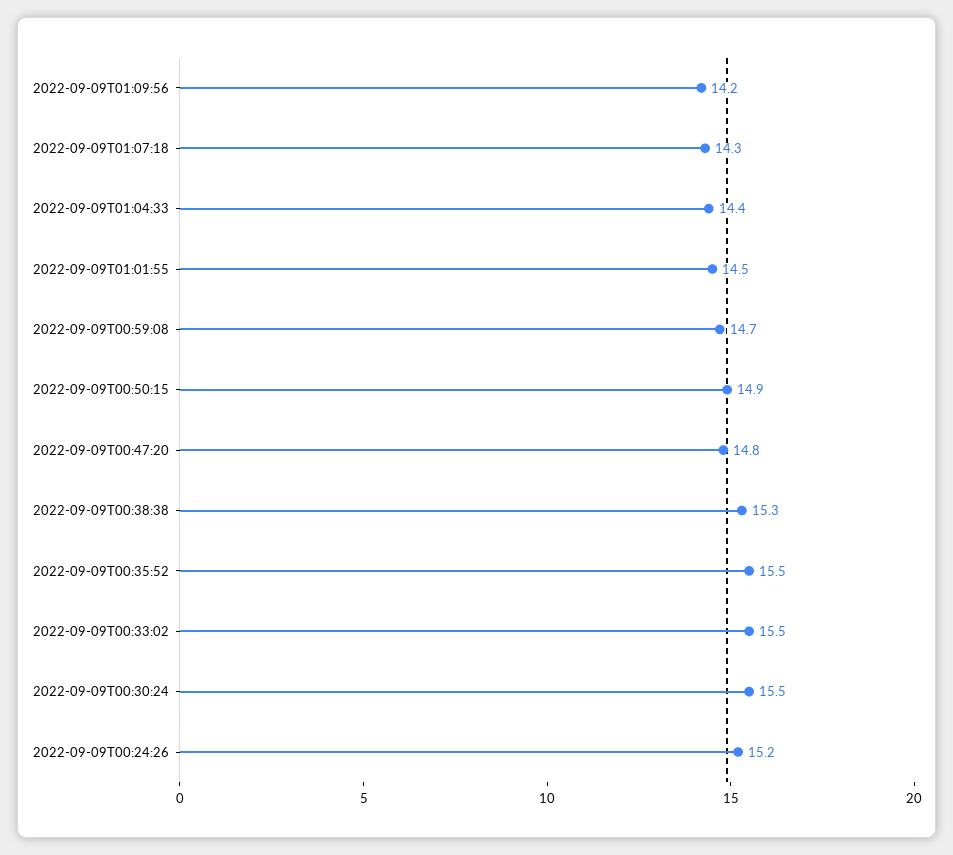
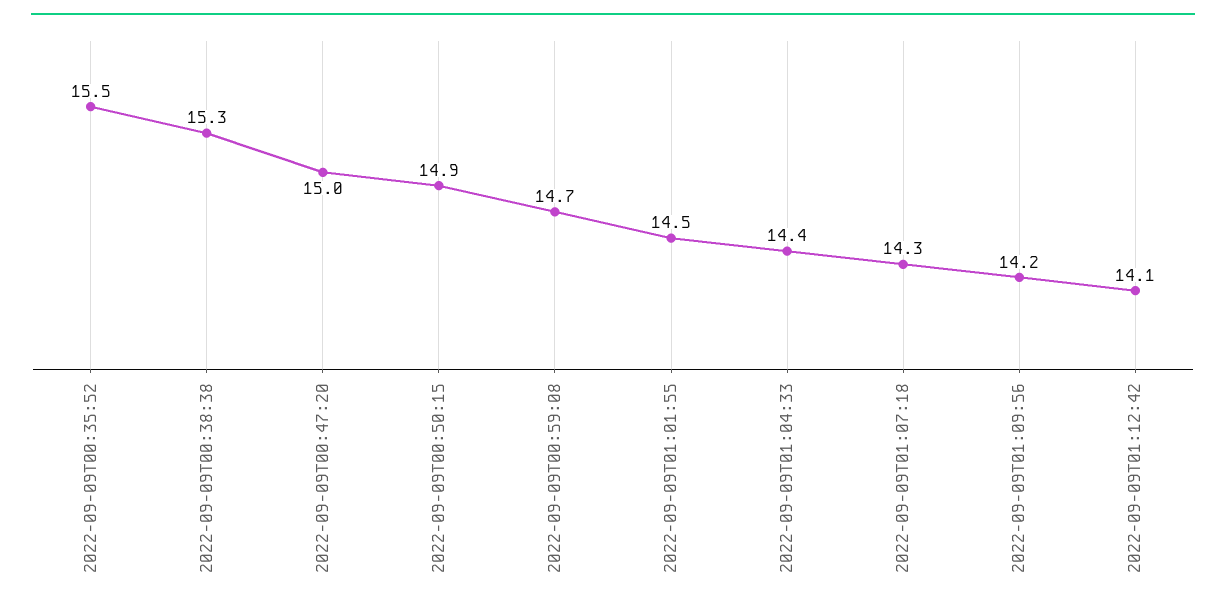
2022-09-09T00:47:20: 14.8 -> 15
2022-09-09T00:33:02: 15.5 -> none
2022-09-09T00:30:24: 15.5 -> none
2022-09-09T00:24:26: 15.2 -> none
2022-09-09T01:12:42: none -> 14.1

